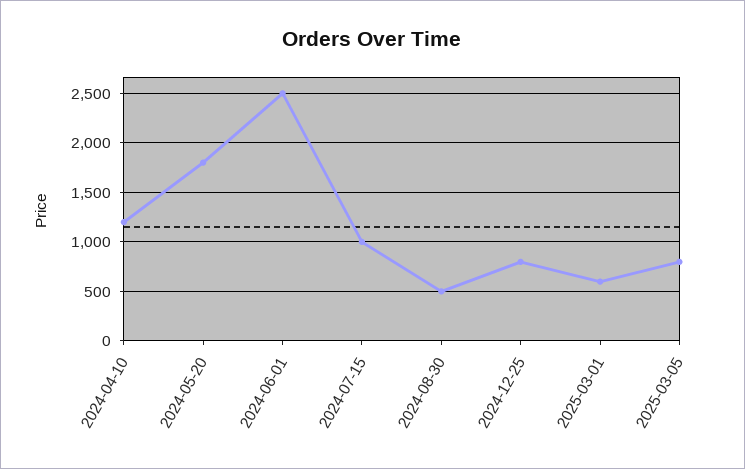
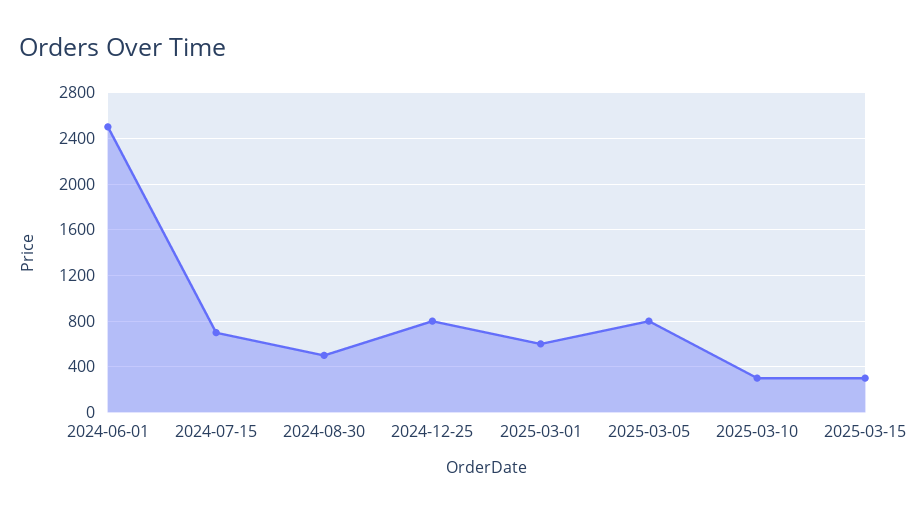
2024-04-10: 1200 -> none
2024-05-20: 1800 -> none
2024-07-15: 1000 -> 700
2025-03-10: none -> 300
2025-03-15: none -> 300

